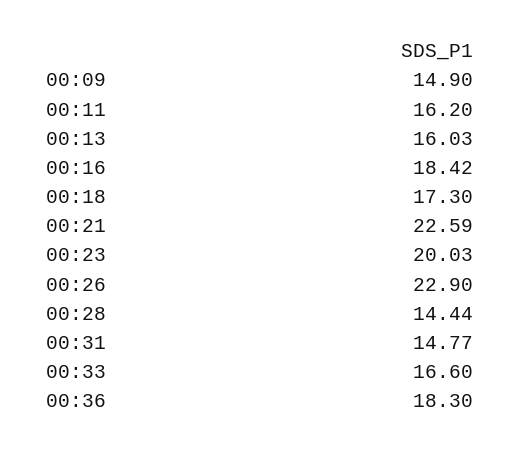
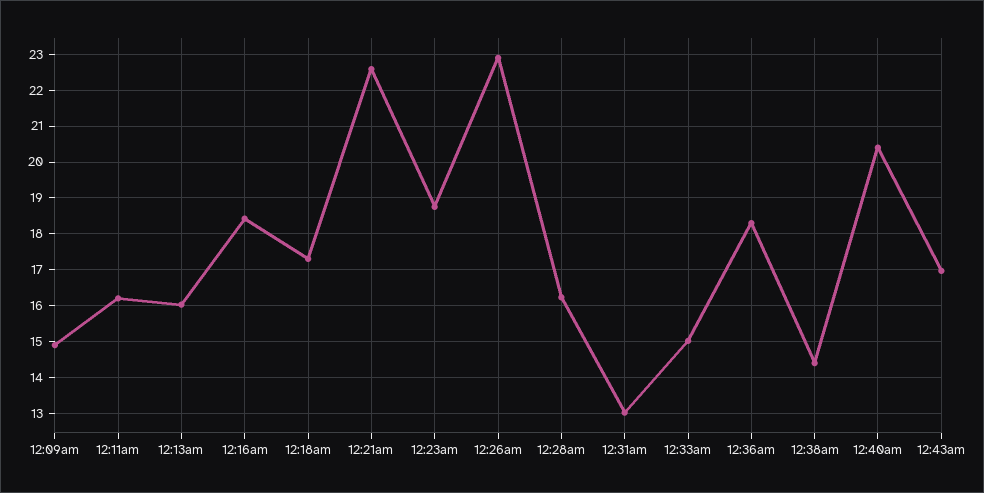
00:23: 20.03 -> 18.8
00:28: 14.44 -> 16.2
00:31: 14.77 -> 13
00:33: 16.6 -> 15
12:38am: none -> 14.4
12:40am: none -> 20.4
12:43am: none -> 17

